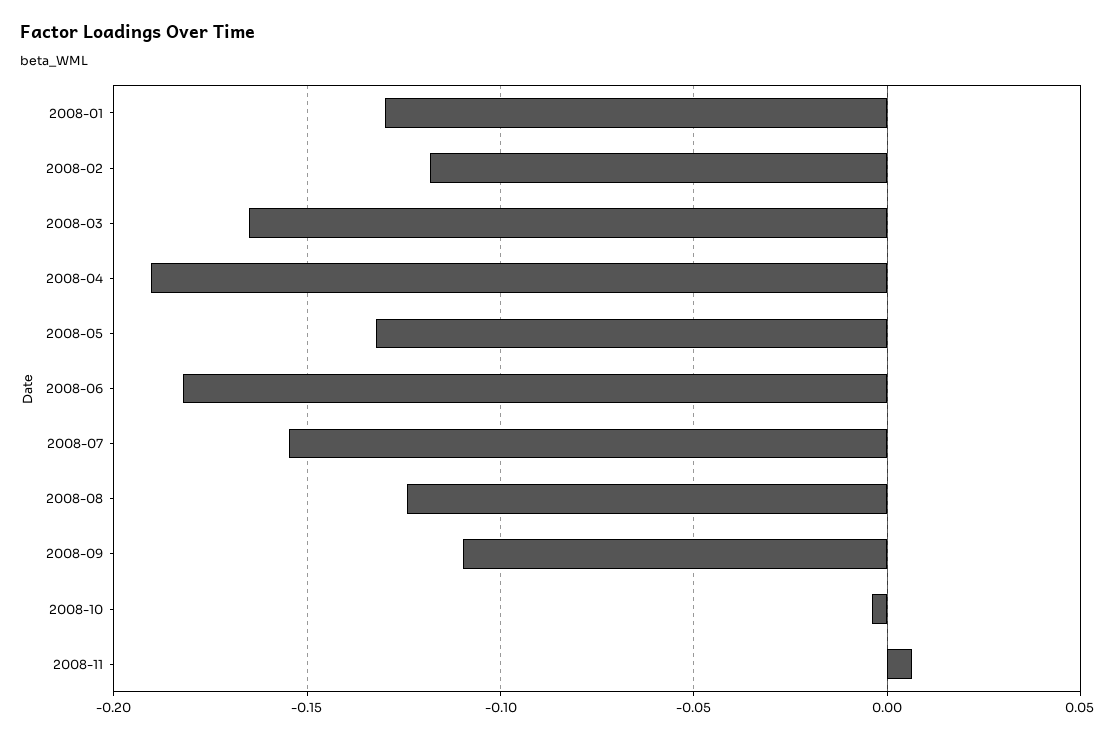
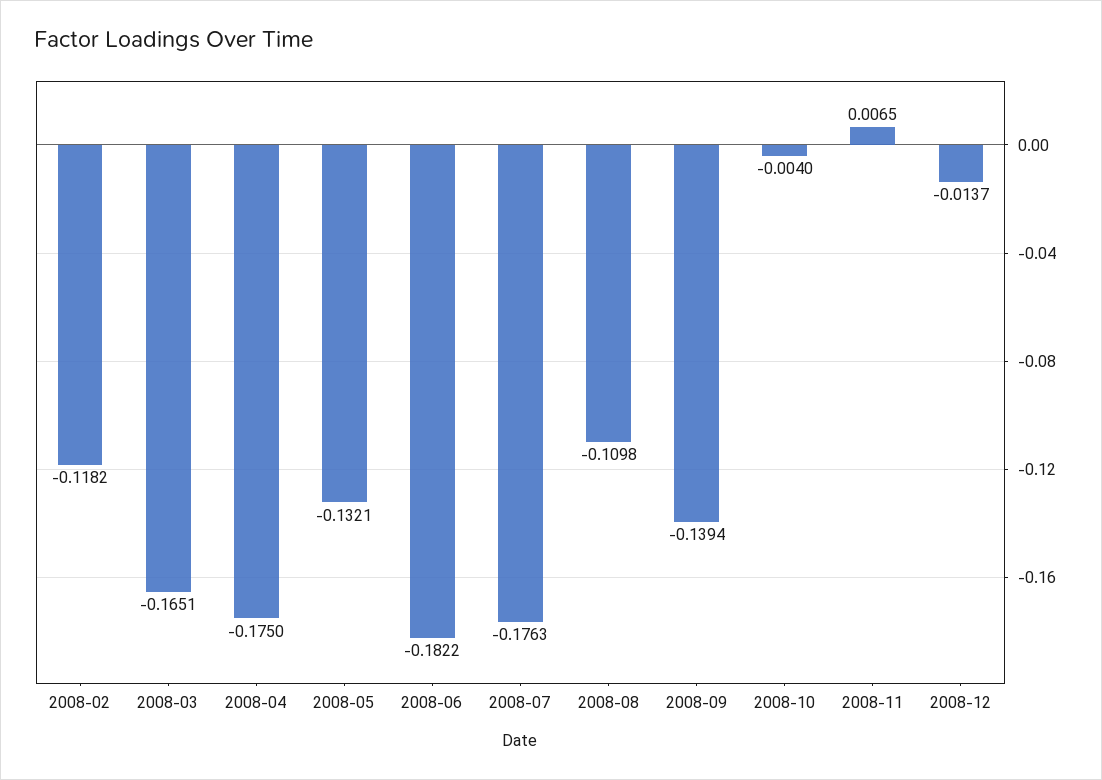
2008-01: -0.13 -> none
2008-04: -0.19 -> -0.175
2008-07: -0.155 -> -0.1763
2008-08: -0.125 -> -0.1098
2008-09: -0.11 -> -0.1394
2008-12: none -> -0.0137

